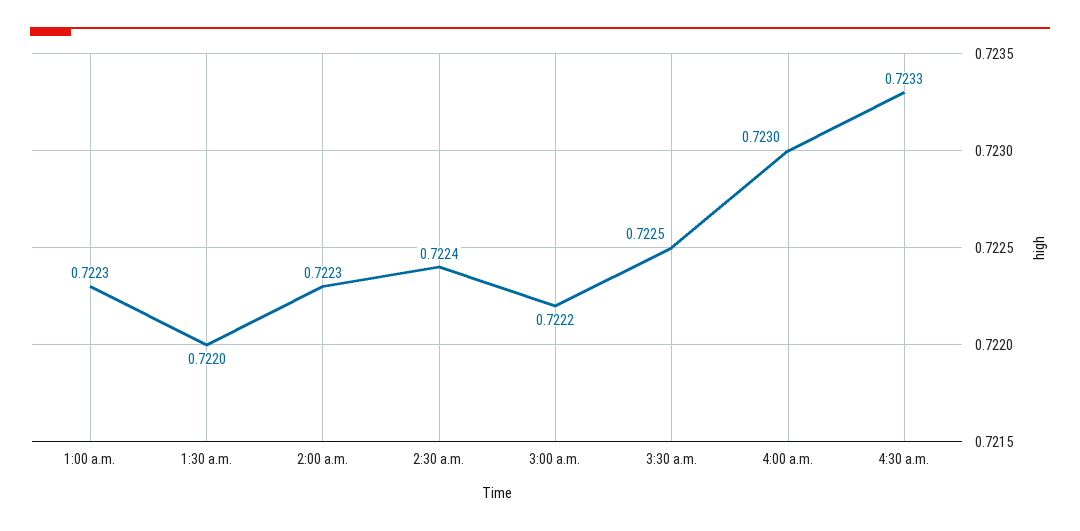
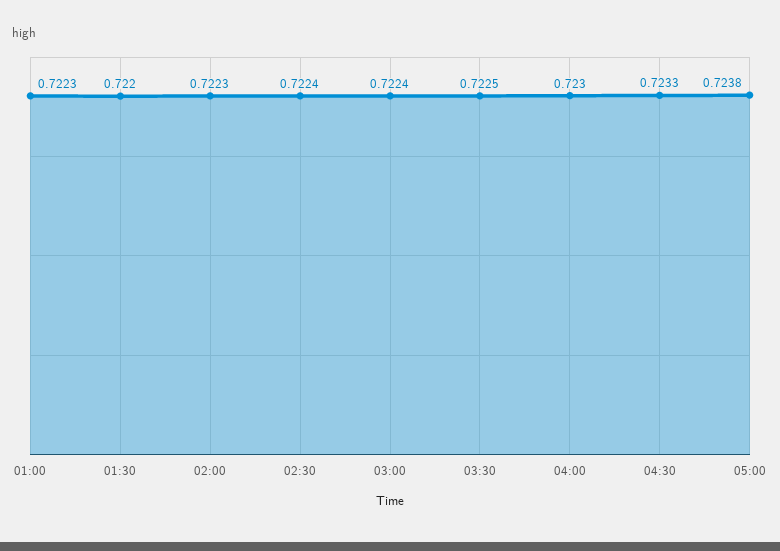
3:00 a.m.: 0.7222 -> 0.7224
05:00: none -> 0.7238

